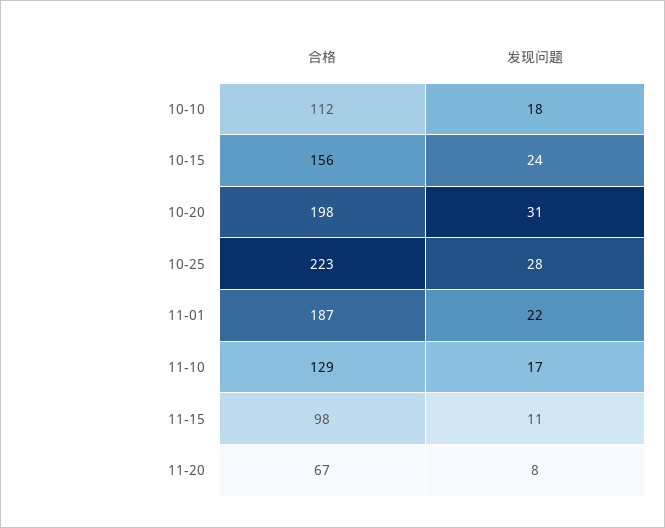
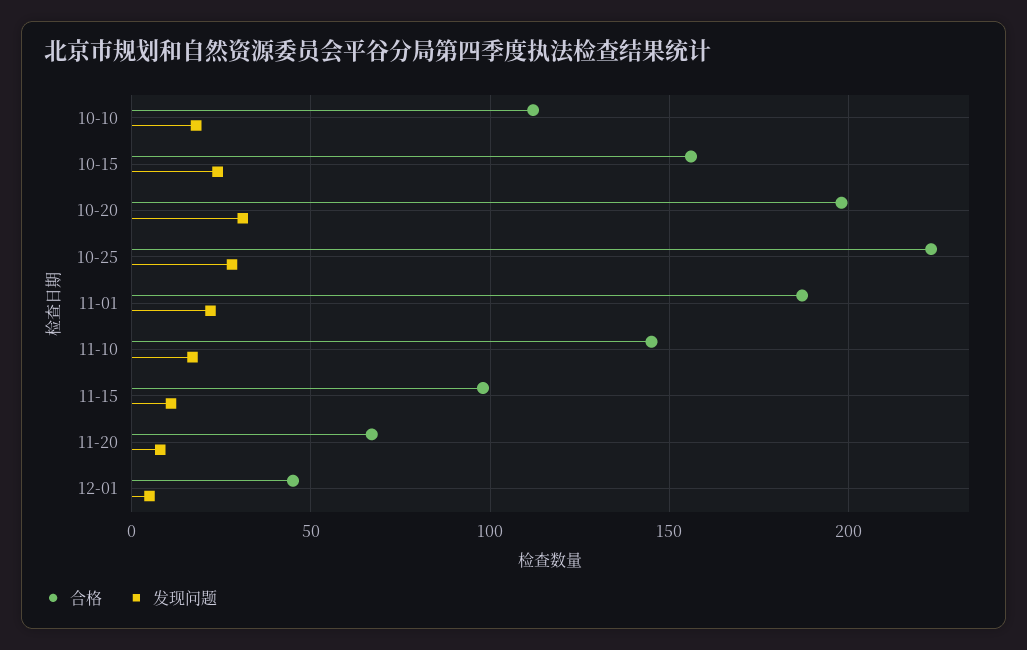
合格, 11-10: 129 -> 145
合格, 12-01: none -> 45
发现问题, 12-01: none -> 5

